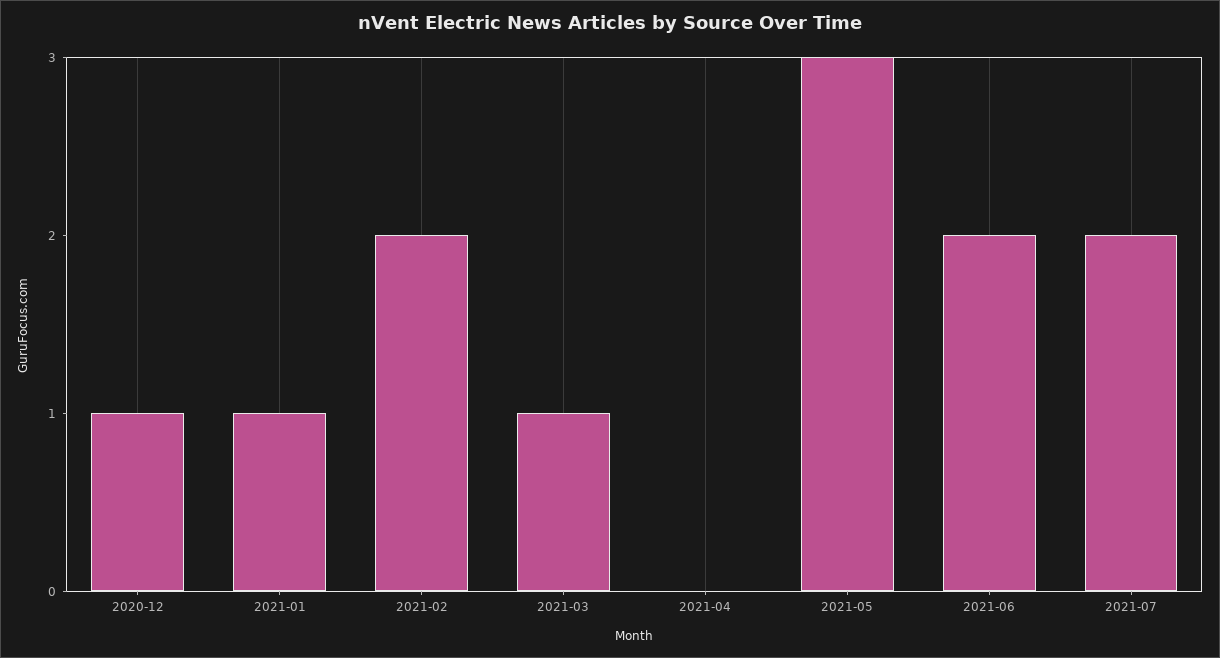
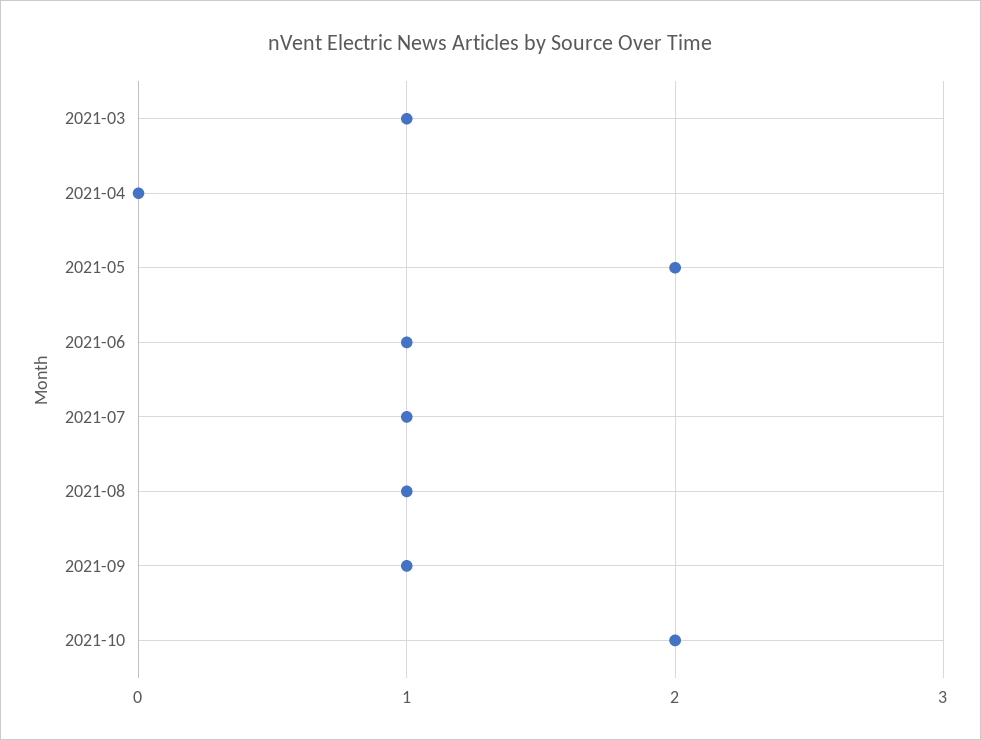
2020-12: 1 -> none
2021-01: 1 -> none
2021-02: 2 -> none
2021-05: 3 -> 2
2021-06: 2 -> 1
2021-07: 2 -> 1
2021-08: none -> 1
2021-09: none -> 1
2021-10: none -> 2

